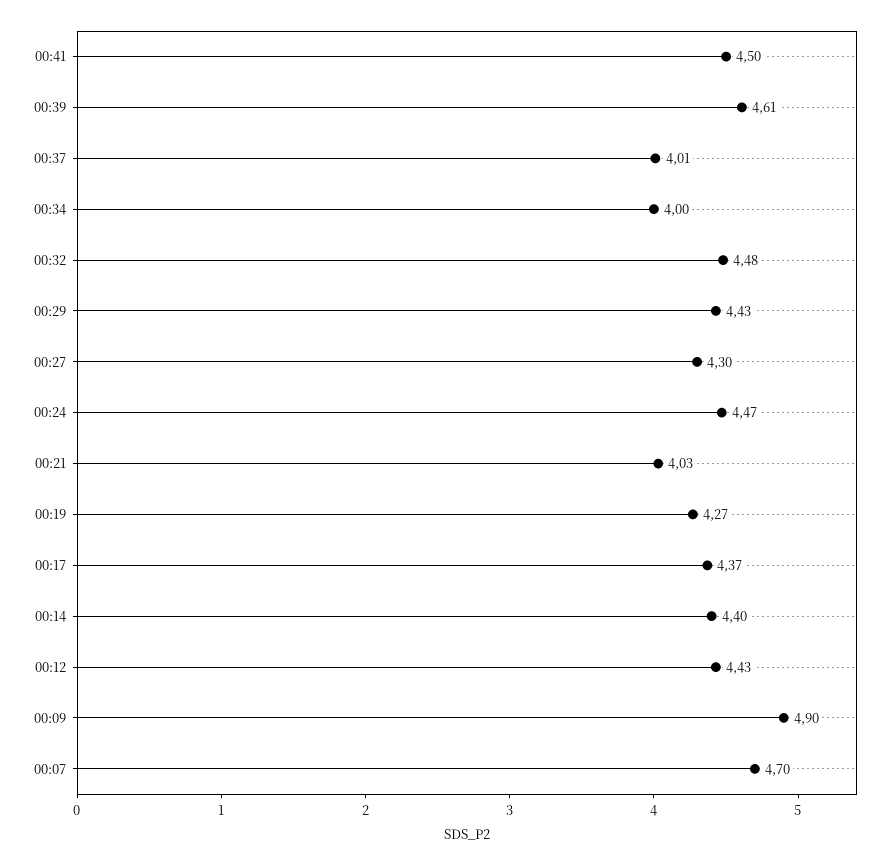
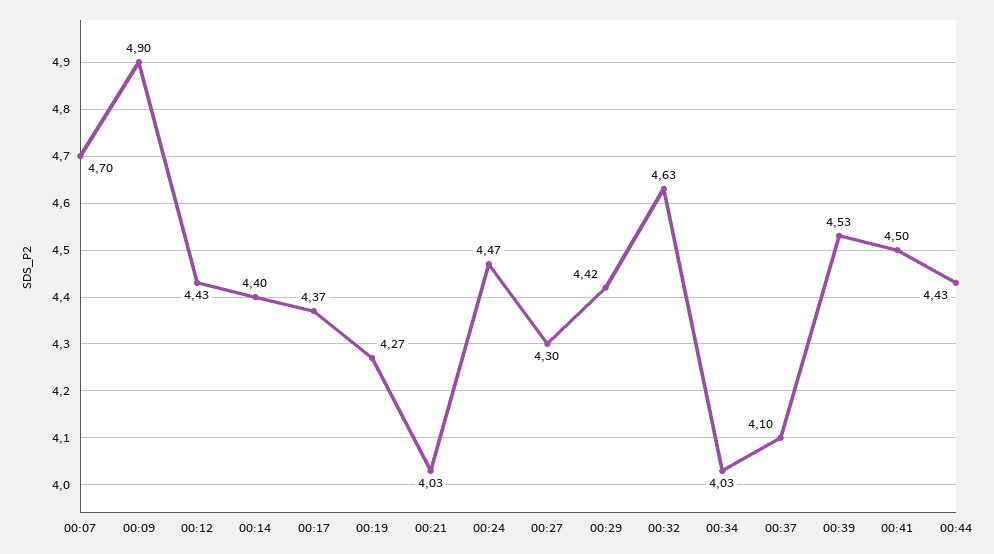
00:39: 4.61 -> 4.53
00:37: 4.01 -> 4.1
00:34: 4 -> 4.03
00:32: 4.48 -> 4.63
00:29: 4.43 -> 4.42
00:44: none -> 4.43

